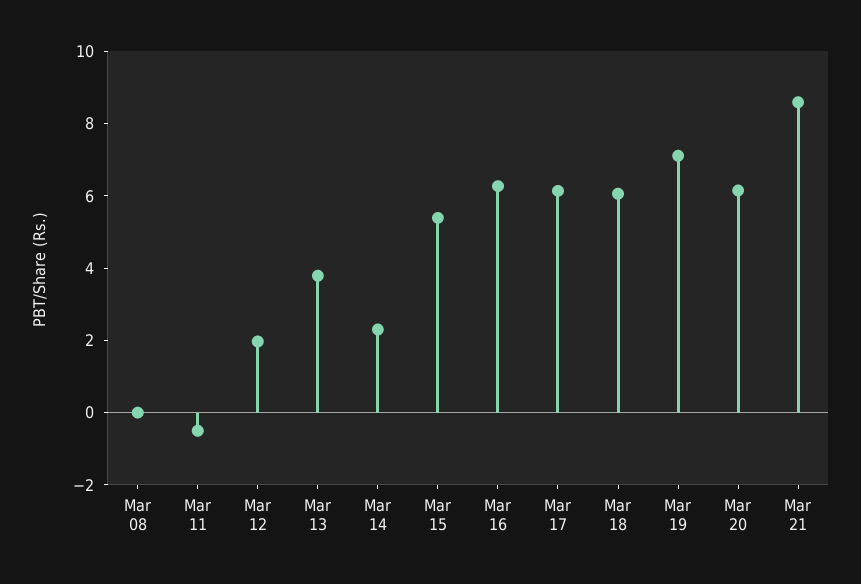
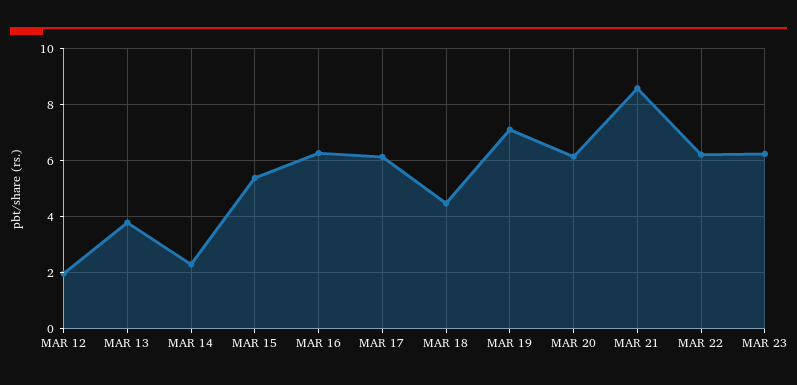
Mar 08: 0 -> none
Mar 11: -0.5 -> none
Mar 18: 6 -> 4.5
MAR 22: none -> 6.25
MAR 23: none -> 6.25

